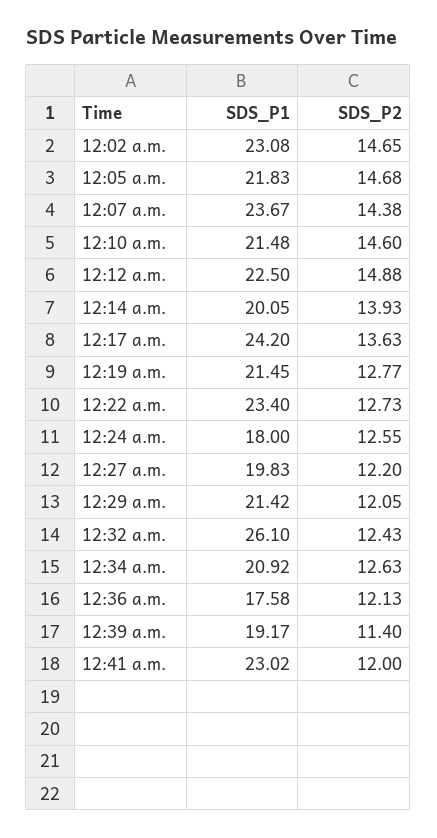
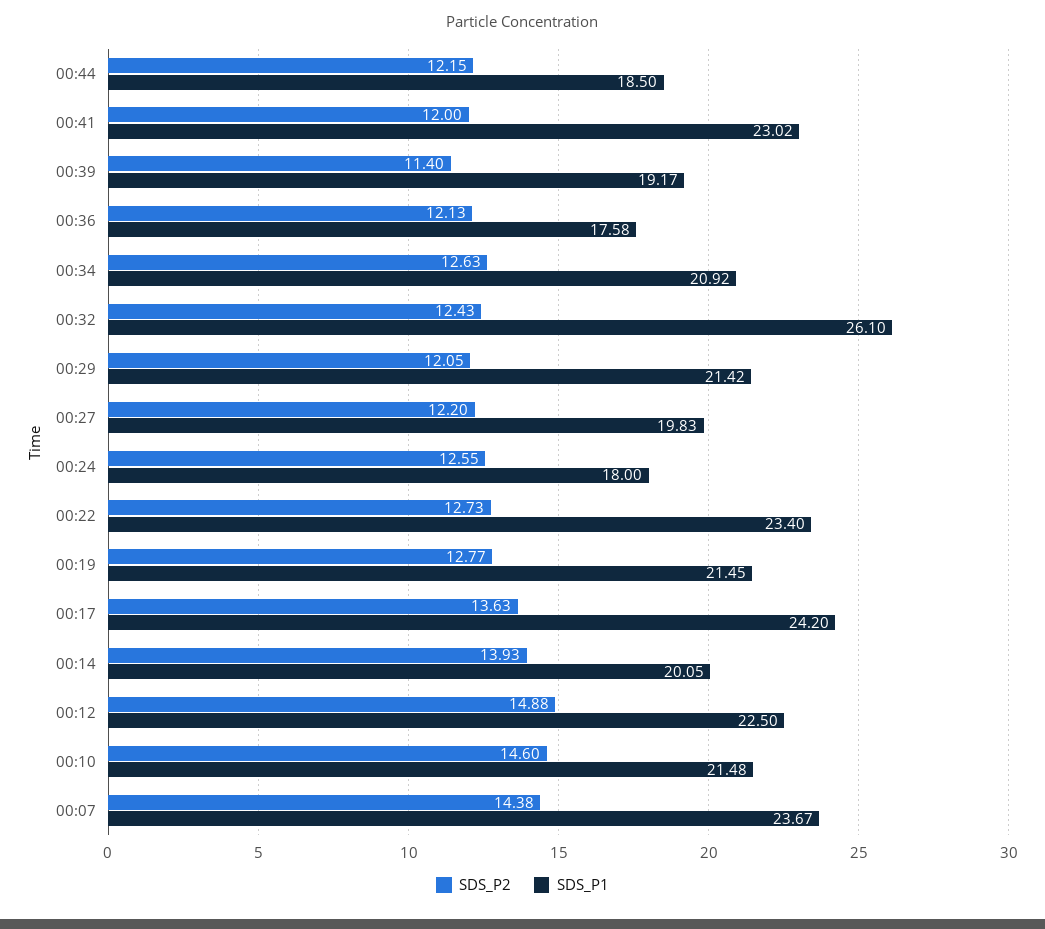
SDS_P1, 12:02 a.m.: 23.08 -> none
SDS_P2, 12:02 a.m.: 14.65 -> none
SDS_P1, 12:05 a.m.: 21.83 -> none
SDS_P2, 12:05 a.m.: 14.68 -> none
SDS_P2, 00:44: none -> 12.15
SDS_P1, 00:44: none -> 18.5

